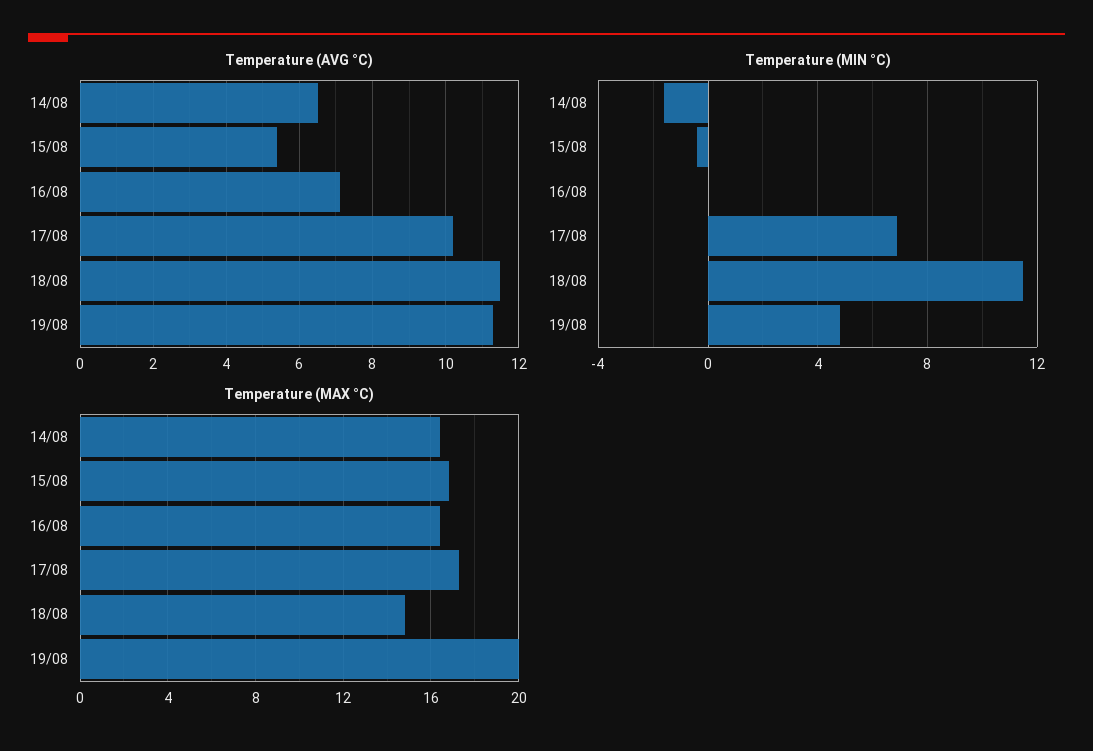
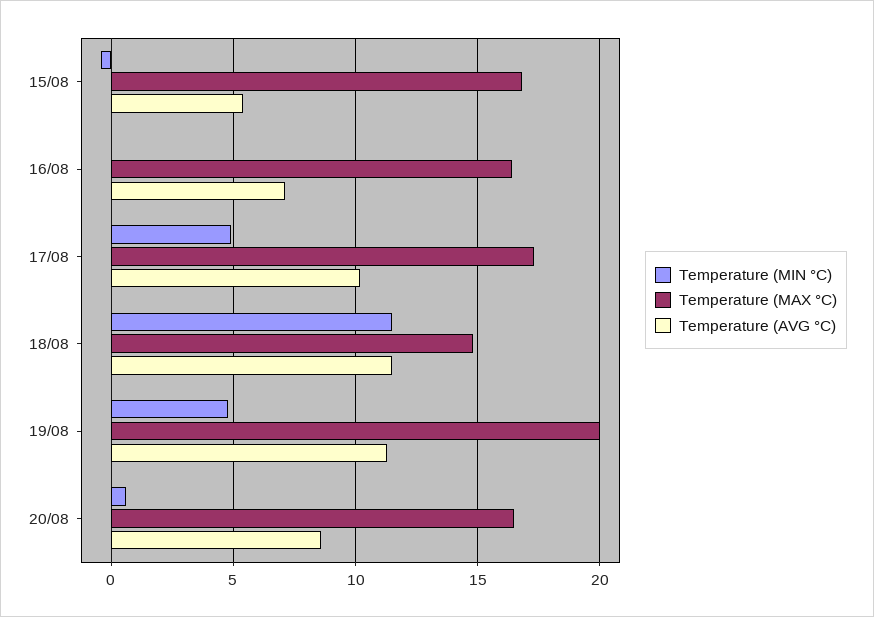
Temperature (AVG °C), 14/08: 6.5 -> none
Temperature (MIN °C), 14/08: -1.5 -> none
Temperature (MIN °C), 17/08: 7 -> 5
Temperature (MAX °C), 14/08: 16.5 -> none
Temperature (MIN °C), 20/08: none -> 0.5
Temperature (MAX °C), 20/08: none -> 16.5
Temperature (AVG °C), 20/08: none -> 8.5

